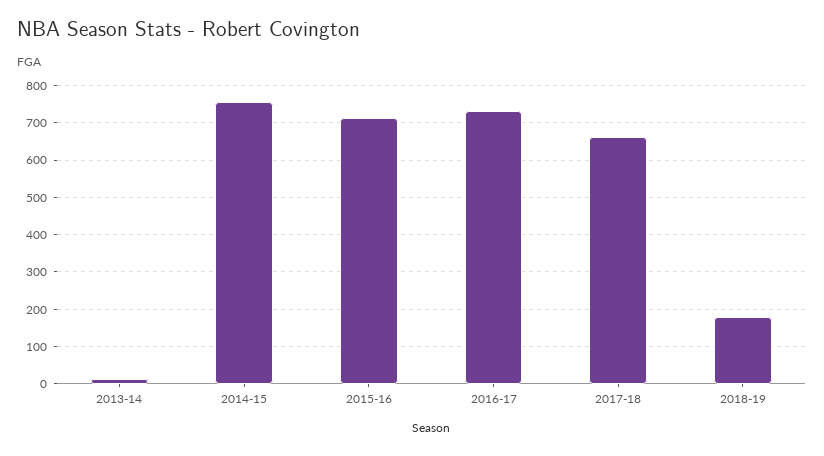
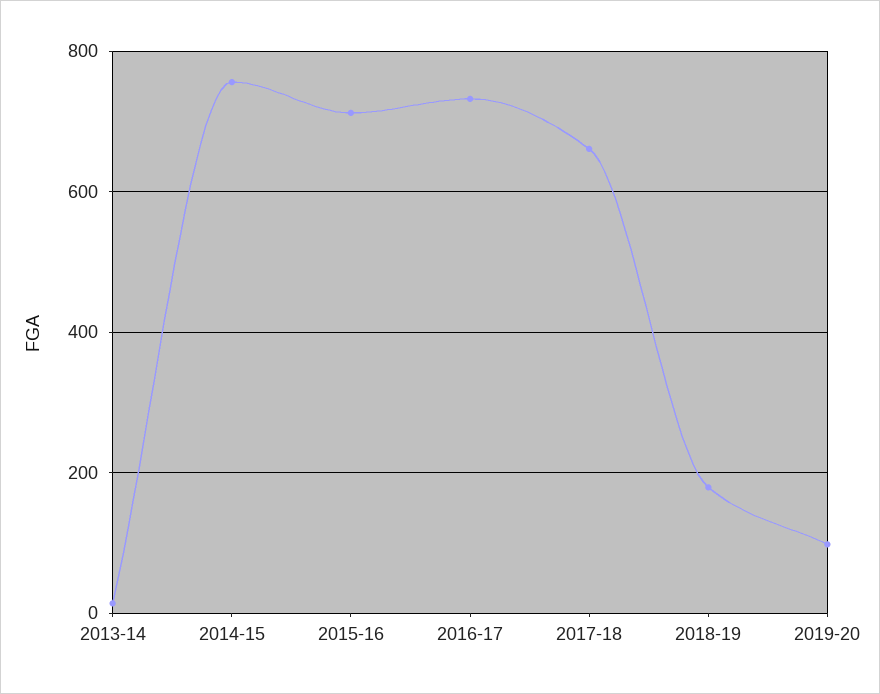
2019-20: none -> 100

